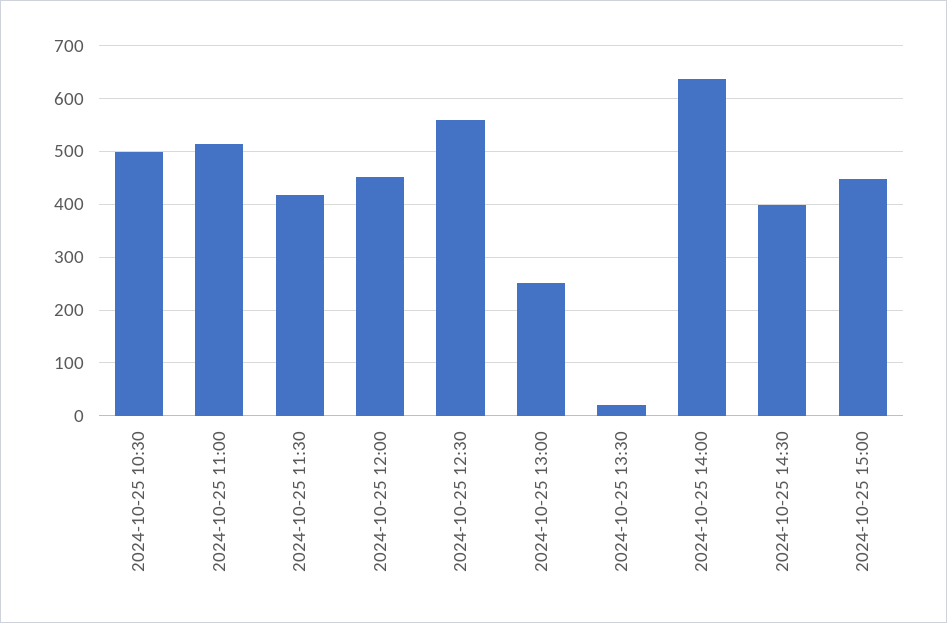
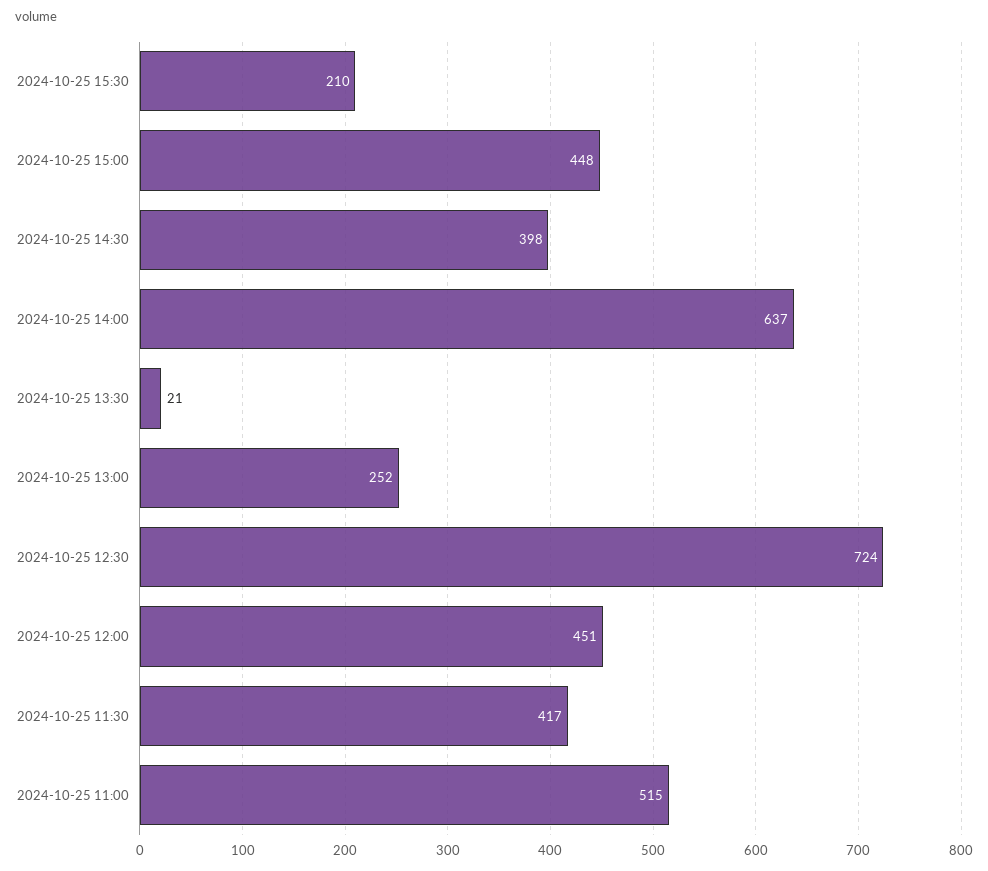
2024-10-25 10:30: 500 -> none
2024-10-25 12:30: 560 -> 724
2024-10-25 15:30: none -> 210

